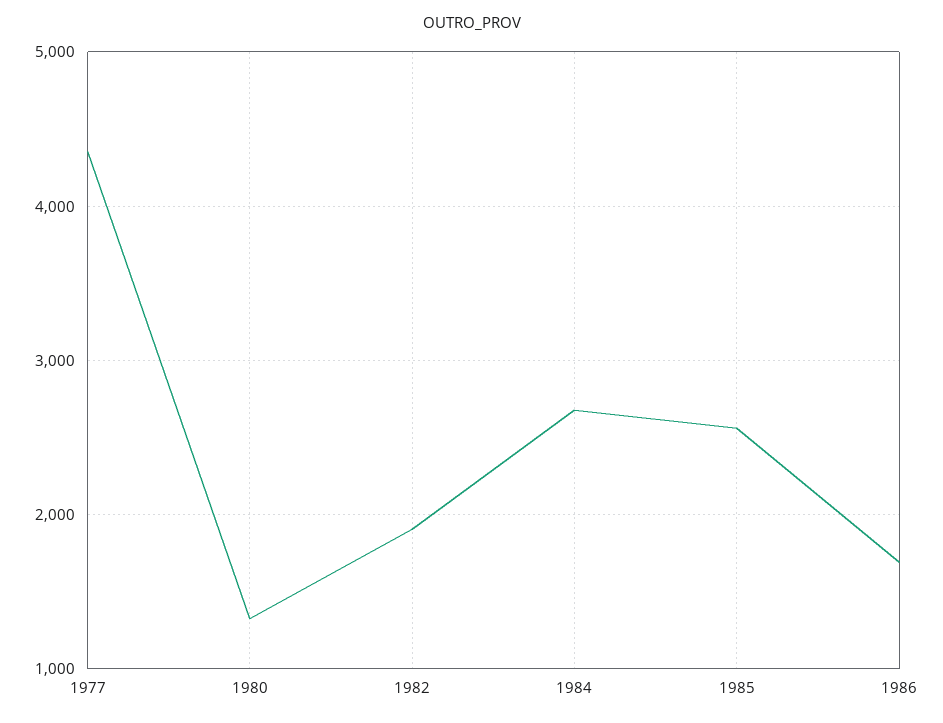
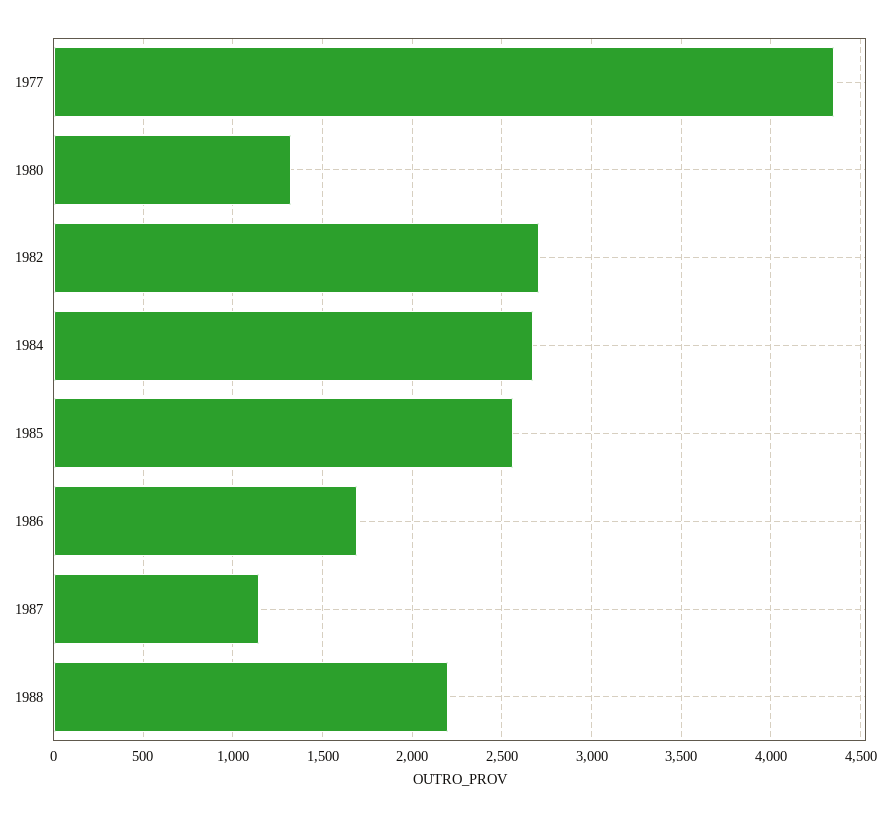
1982: 1900 -> 2700
1987: none -> 1150
1988: none -> 2200

